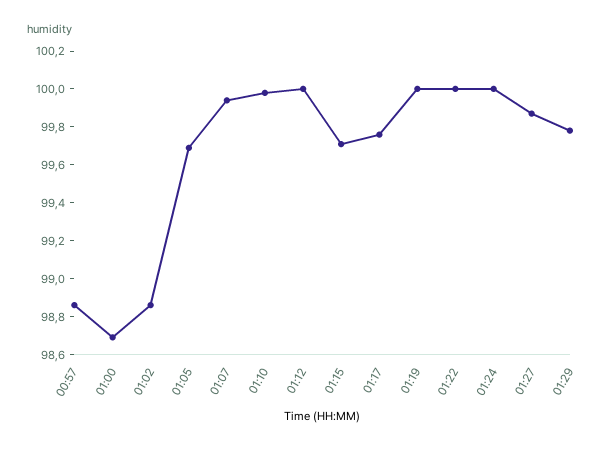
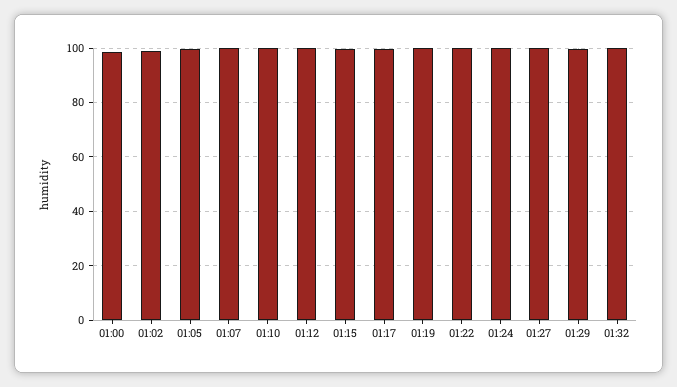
00:57: 98.85 -> none
01:32: none -> 100

